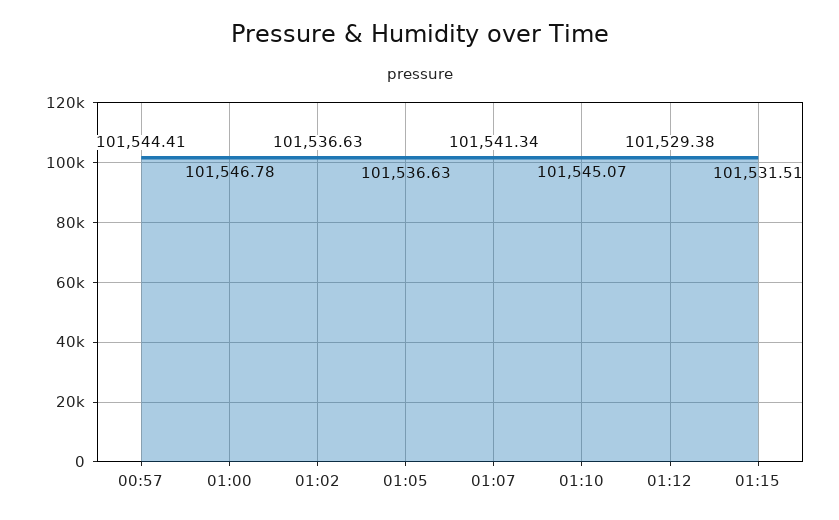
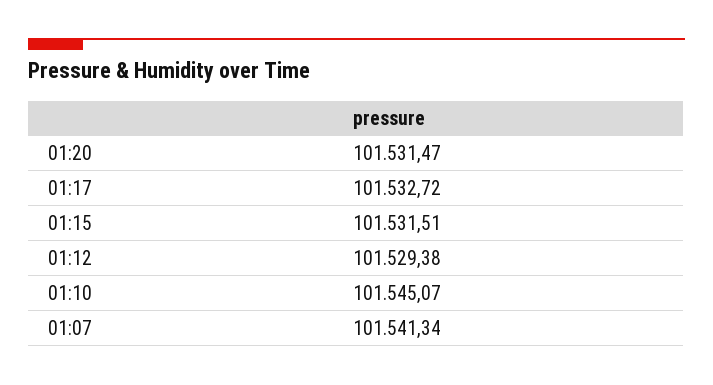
00:57: 101544.41 -> none
01:00: 101546.78 -> none
01:02: 101536.63 -> none
01:05: 101536.63 -> none
01:20: none -> 101531.47
01:17: none -> 101532.72

